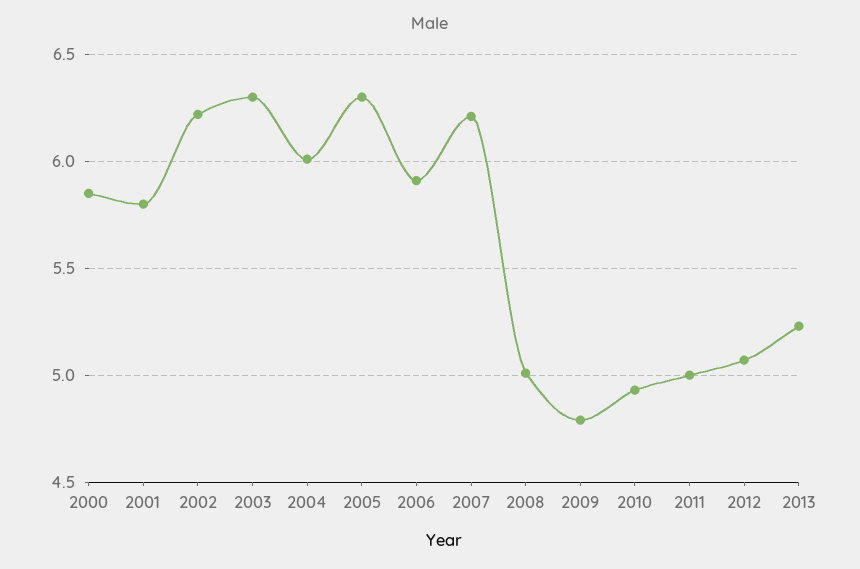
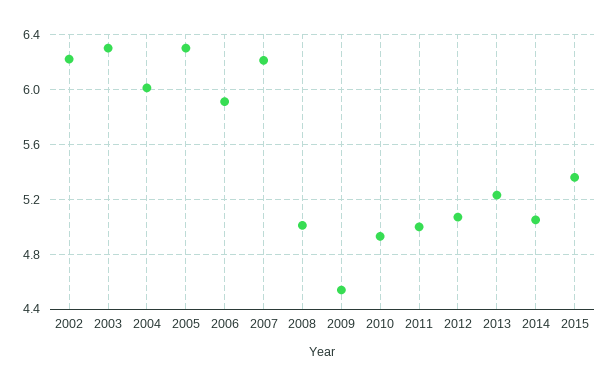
2000: 5.85 -> none
2001: 5.8 -> none
2009: 4.8 -> 4.55
2014: none -> 5.05
2015: none -> 5.35

